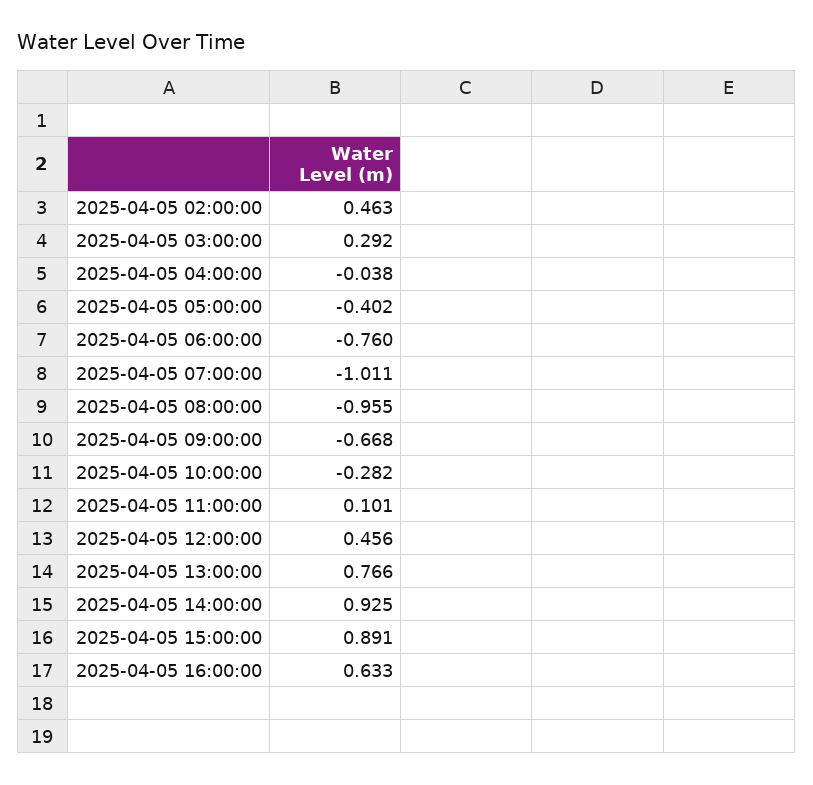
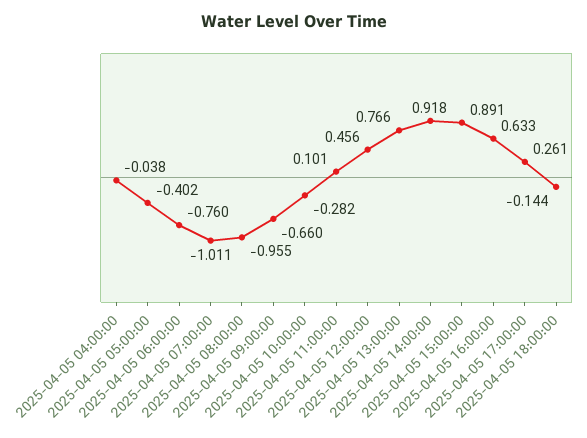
2025-04-05 02:00:00: 0.463 -> none
2025-04-05 03:00:00: 0.292 -> none
2025-04-05 09:00:00: -0.668 -> -0.66
2025-04-05 14:00:00: 0.925 -> 0.918
2025-04-05 17:00:00: none -> 0.261
2025-04-05 18:00:00: none -> -0.144

